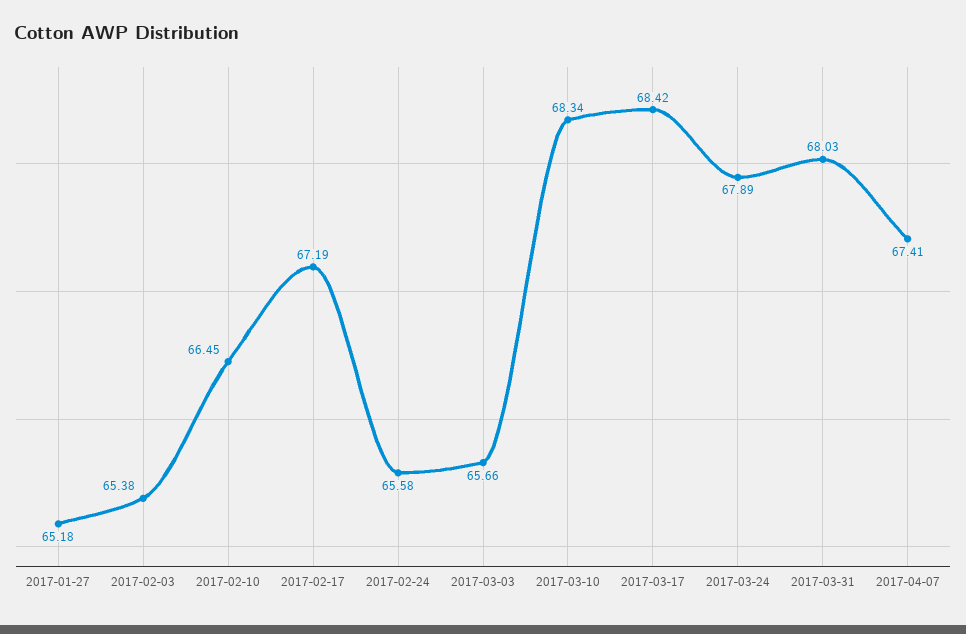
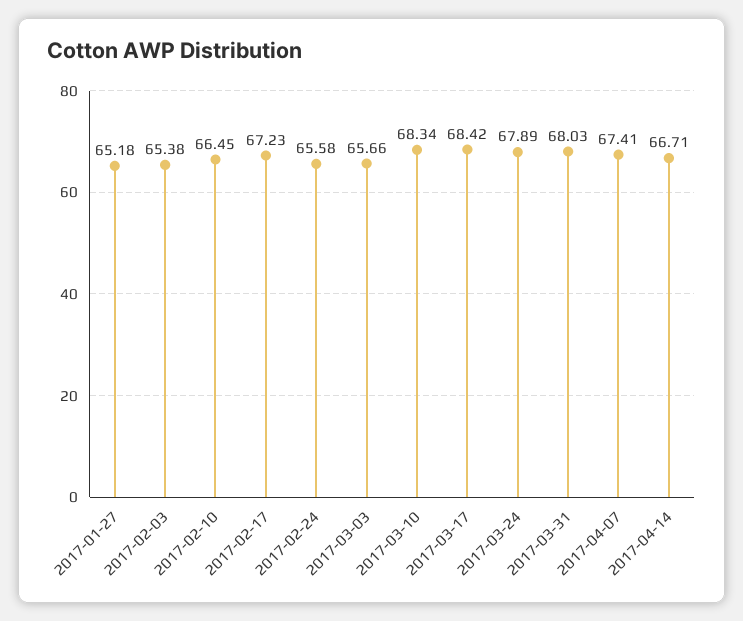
2017-02-17: 67.19 -> 67.23
2017-04-14: none -> 66.71

